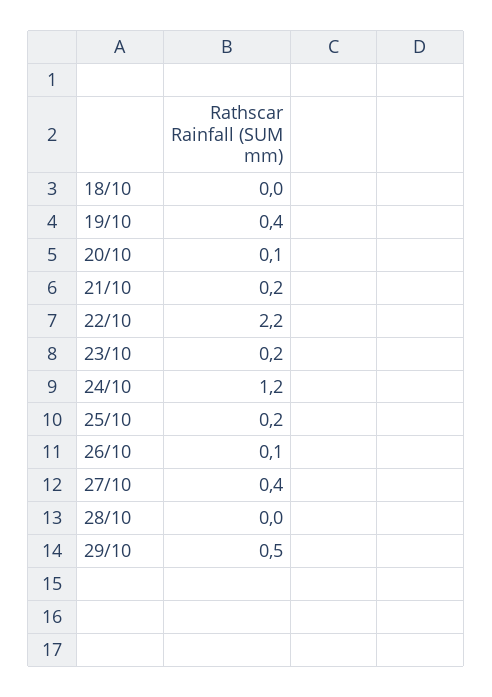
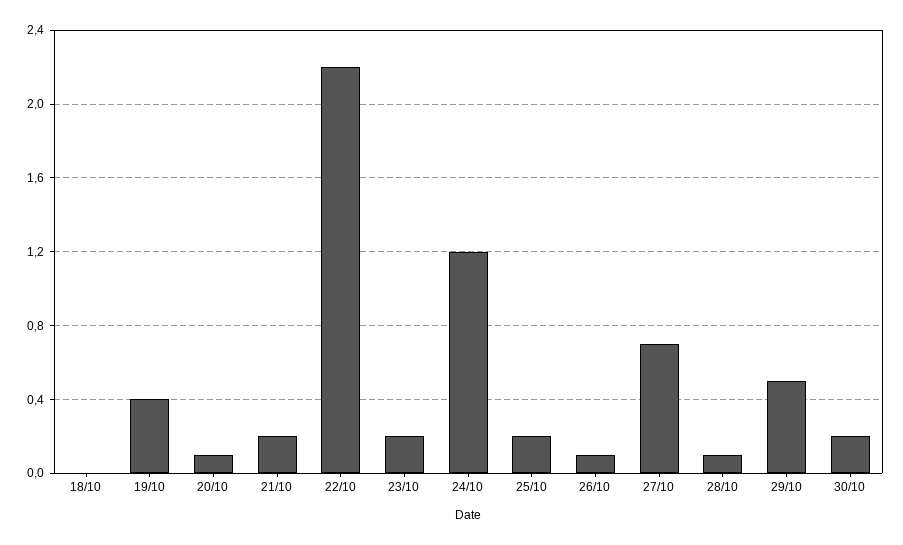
27/10: 0.4 -> 0.7
28/10: 0 -> 0.1
30/10: none -> 0.2

